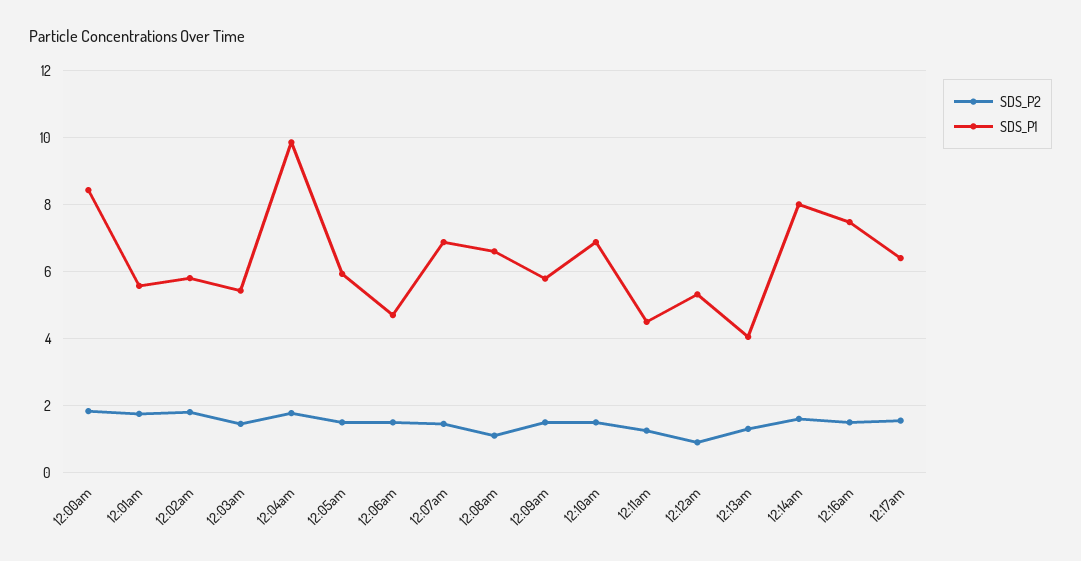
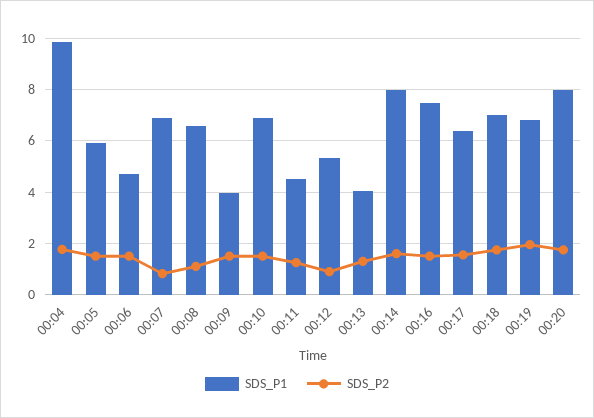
SDS_P2, 12:00am: 1.8 -> none
SDS_P1, 12:00am: 8.4 -> none
SDS_P2, 12:01am: 1.8 -> none
SDS_P1, 12:01am: 5.6 -> none
SDS_P2, 12:02am: 1.8 -> none
SDS_P1, 12:02am: 5.8 -> none
SDS_P2, 12:03am: 1.4 -> none
SDS_P1, 12:03am: 5.4 -> none
SDS_P2, 12:07am: 1.4 -> 0.75
SDS_P1, 12:09am: 5.8 -> 4
SDS_P1, 00:18: none -> 7
SDS_P2, 00:18: none -> 1.75
SDS_P1, 00:19: none -> 6.75
SDS_P2, 00:19: none -> 2
SDS_P1, 00:20: none -> 8
SDS_P2, 00:20: none -> 1.75

